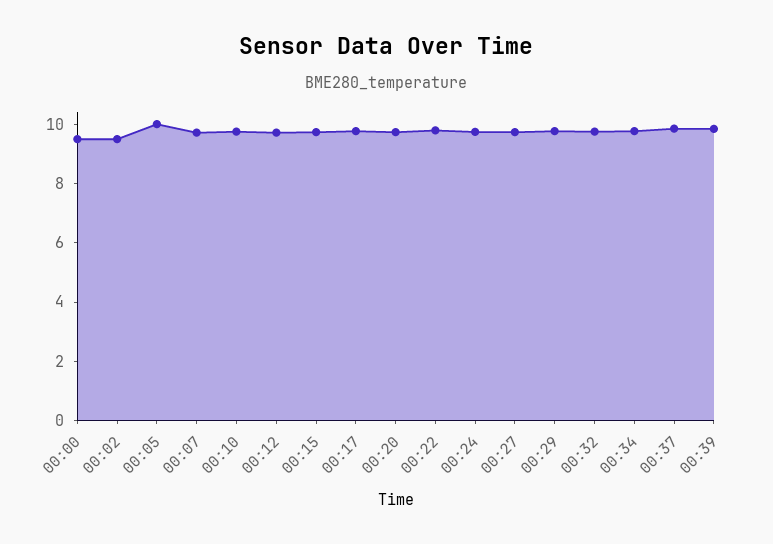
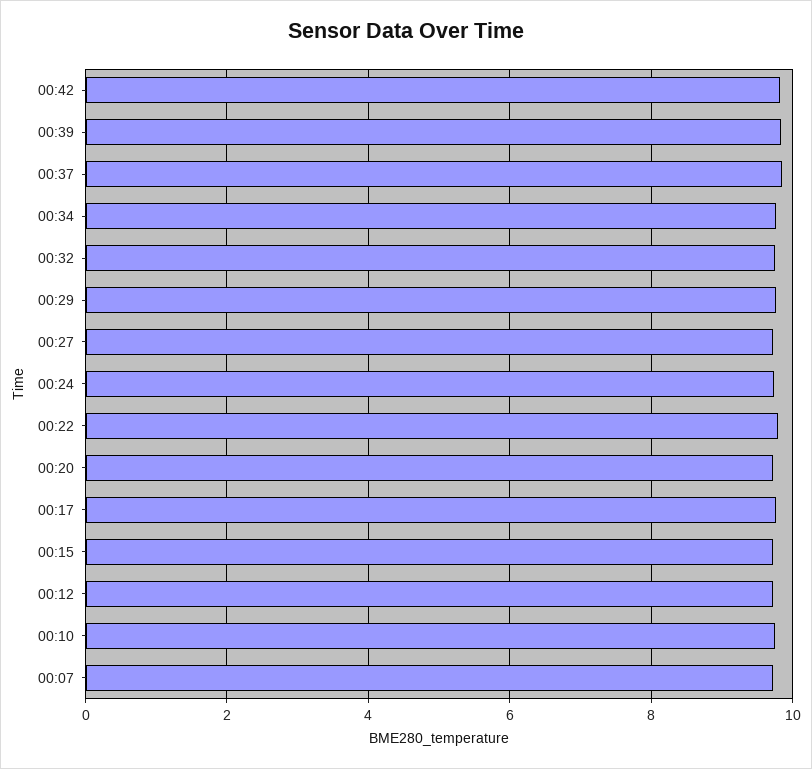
00:00: 9.5 -> none
00:02: 9.5 -> none
00:05: 10 -> none
00:42: none -> 9.8

